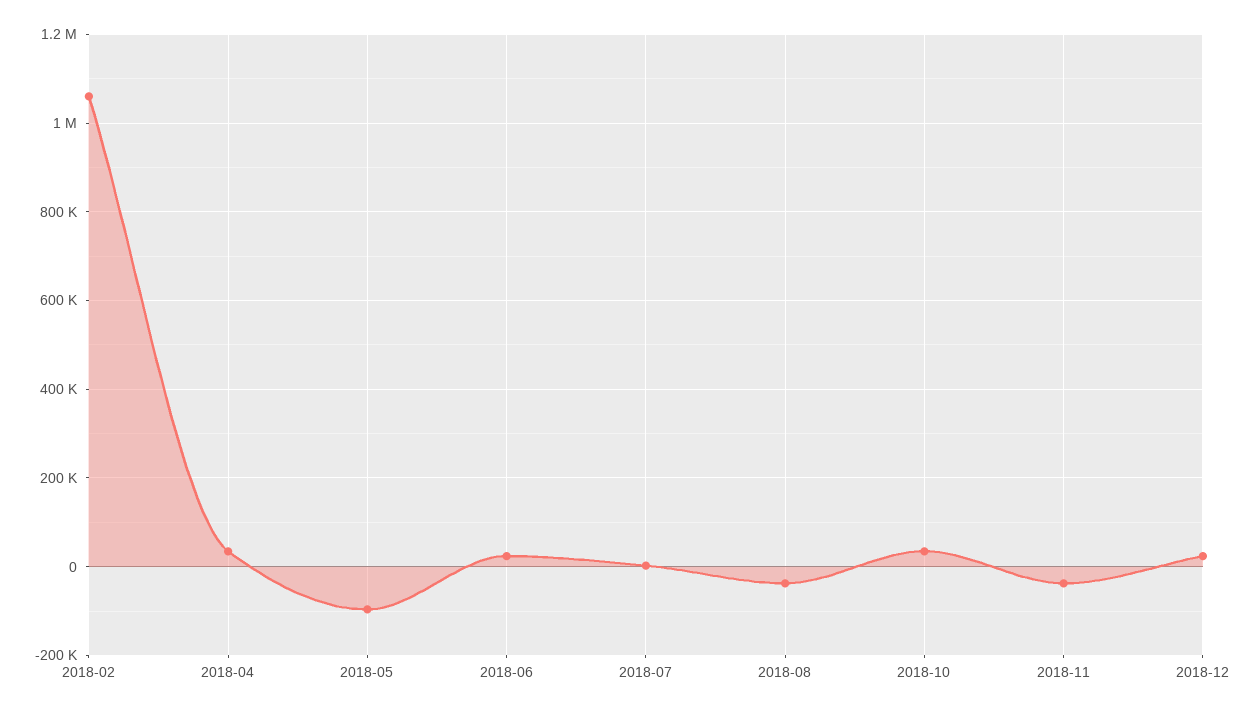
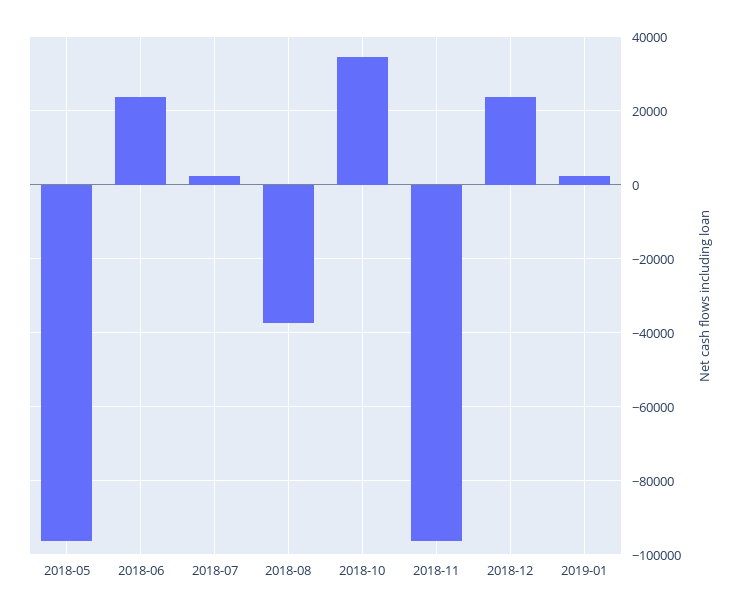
2018-02: 1060000 -> none
2018-04: 40000 -> none
2018-11: -40000 -> -96000
2019-01: none -> 2000

